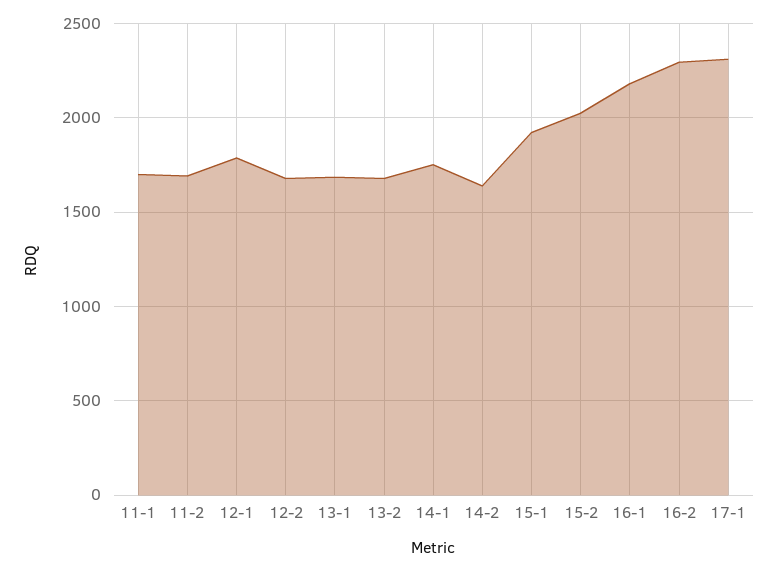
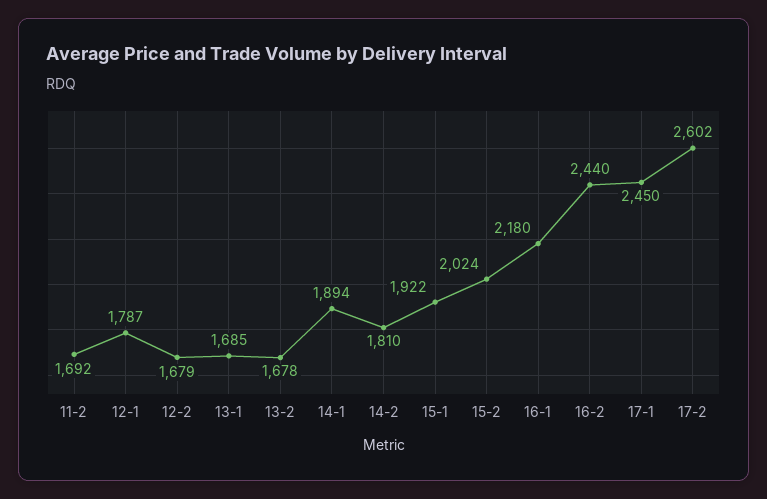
11-1: 1700 -> none
14-1: 1750 -> 1894
14-2: 1650 -> 1810
16-2: 2300 -> 2440
17-1: 2300 -> 2450
17-2: none -> 2602

